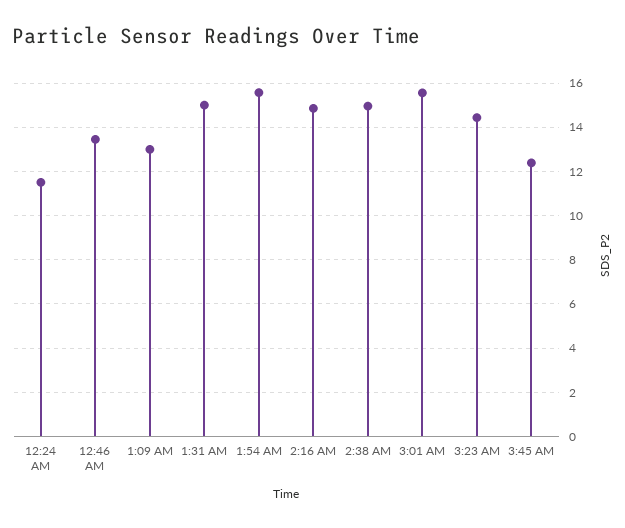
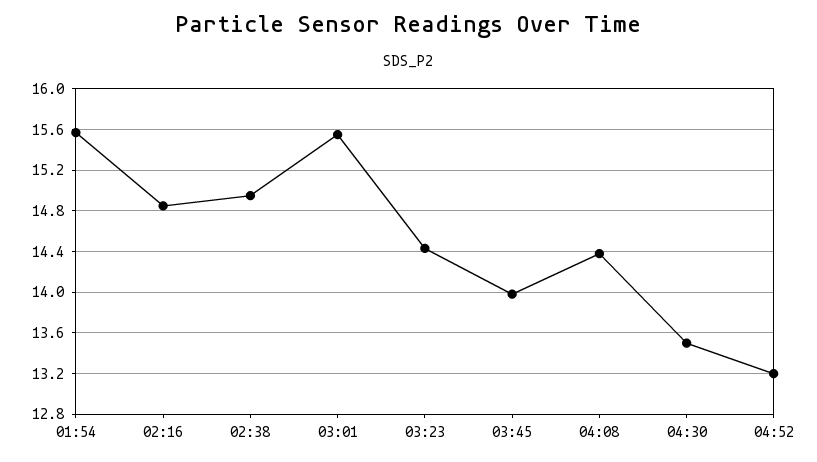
12:24 AM: 11.5 -> none
12:46 AM: 13.5 -> none
1:09 AM: 13 -> none
1:31 AM: 15 -> none
3:45 AM: 12.5 -> 14
04:08: none -> 14.4
04:30: none -> 13.5
04:52: none -> 13.2

